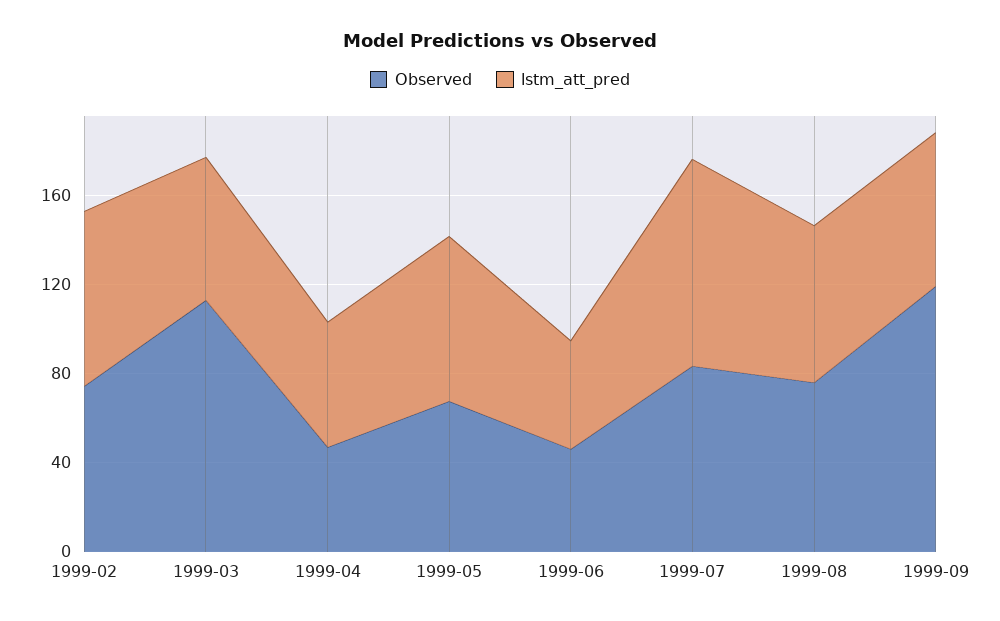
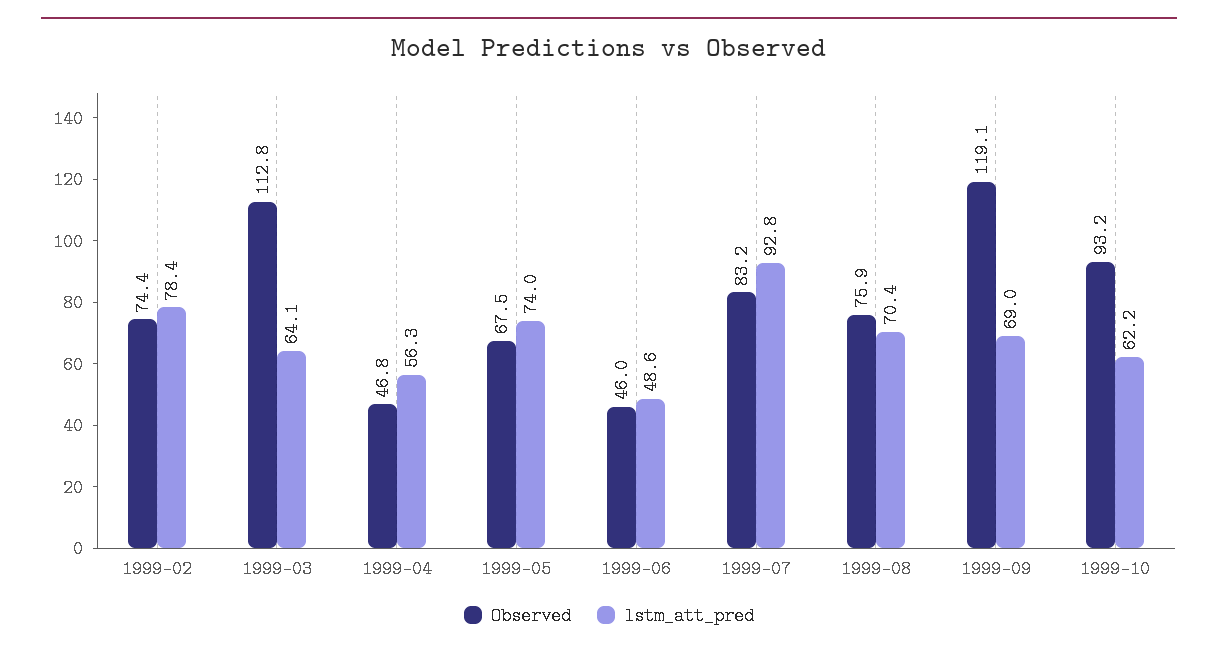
Observed, 1999-10: none -> 93.2
lstm_att_pred, 1999-10: none -> 62.2

